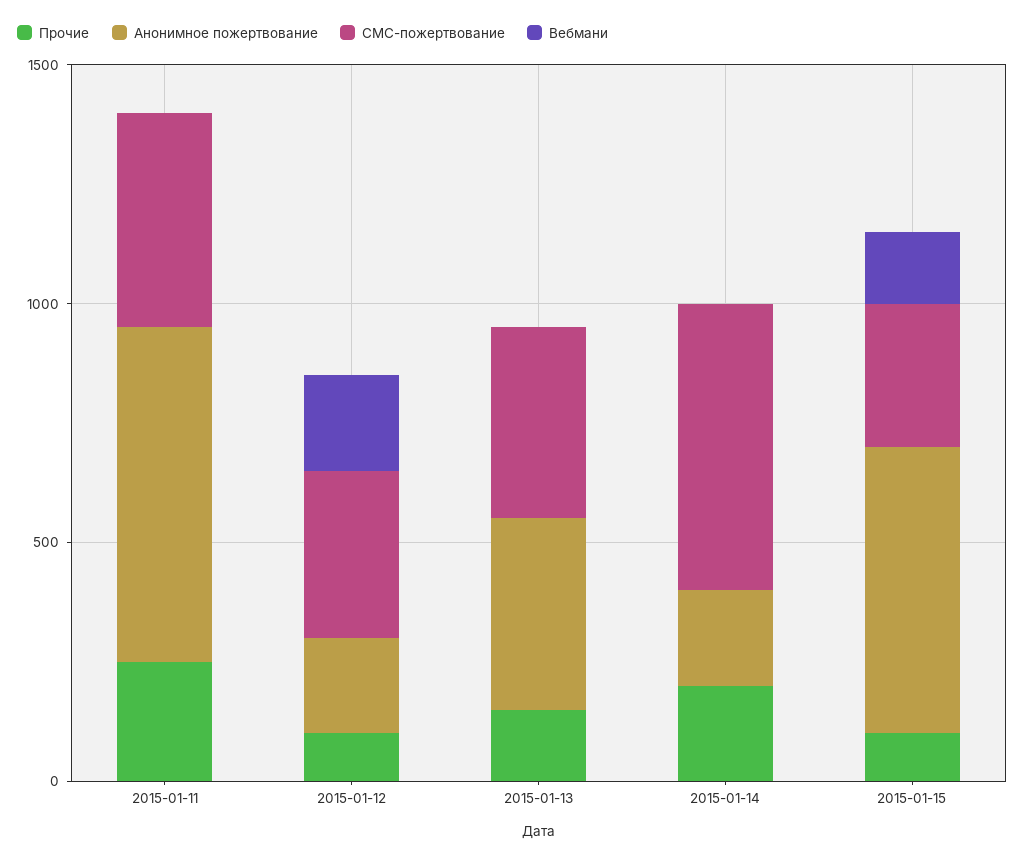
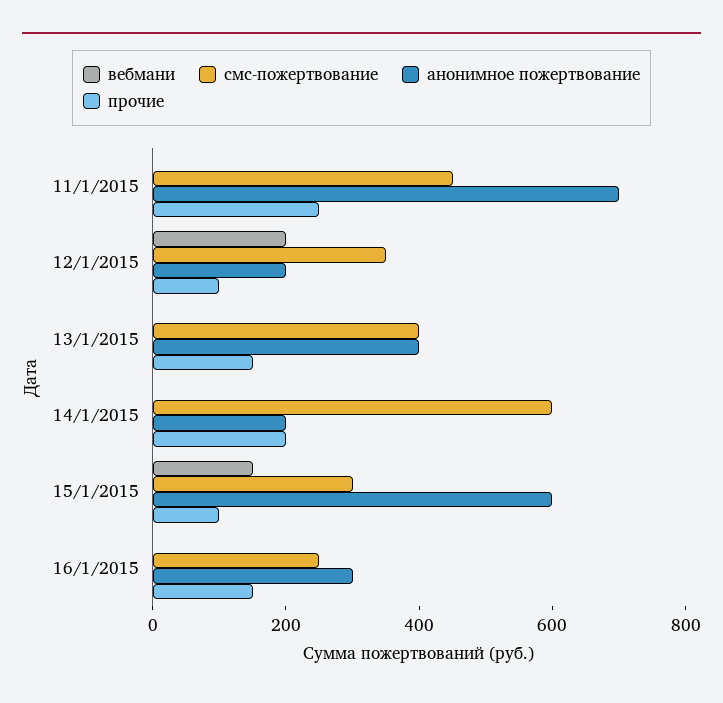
Вебмани, 16/1/2015: none -> 0
СМС-пожертвование, 16/1/2015: none -> 250
Анонимное пожертвование, 16/1/2015: none -> 300
Прочие, 16/1/2015: none -> 150

